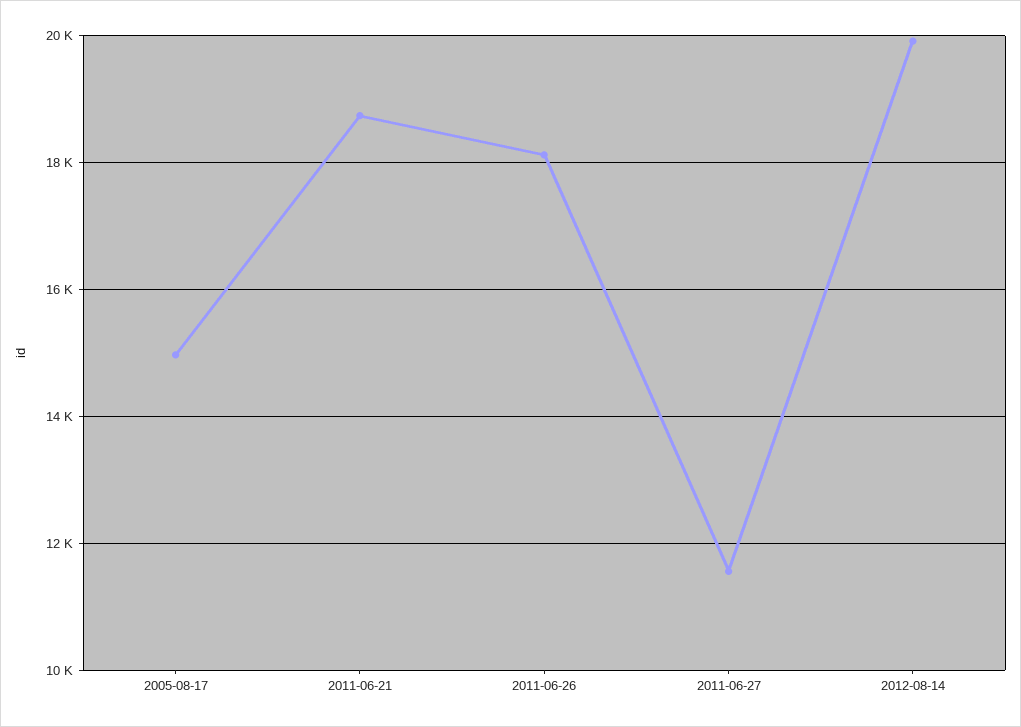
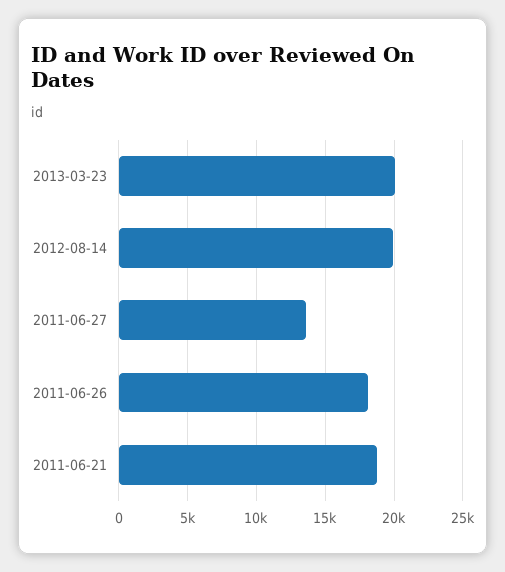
2005-08-17: 15000 -> none
2011-06-27: 11600 -> 13500
2013-03-23: none -> 20000

